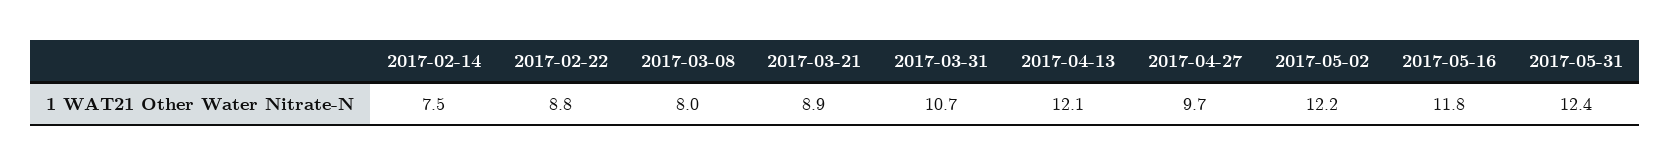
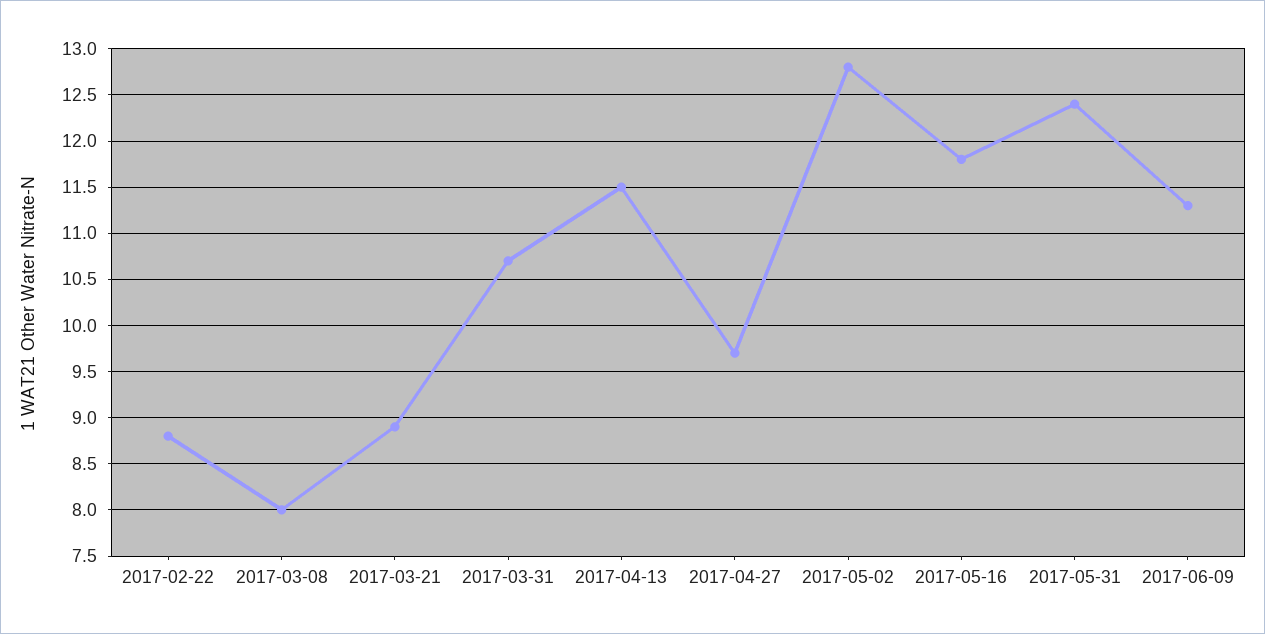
2017-02-14: 7.5 -> none
2017-04-13: 12.1 -> 11.5
2017-05-02: 12.2 -> 12.8
2017-06-09: none -> 11.3

